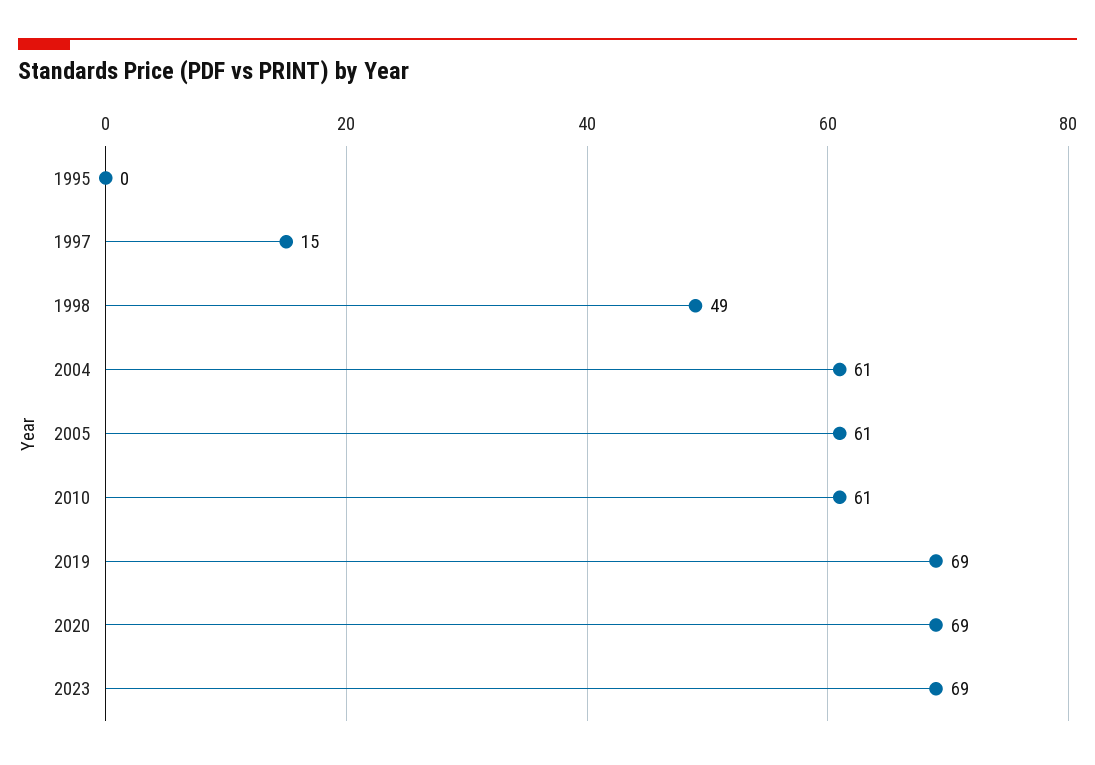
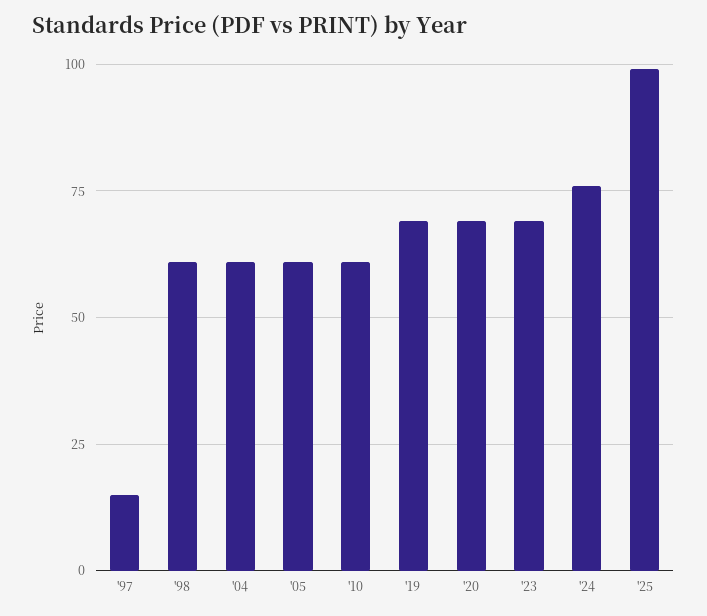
1995: 0 -> none
1998: 49 -> 60
'24: none -> 75
'25: none -> 100

